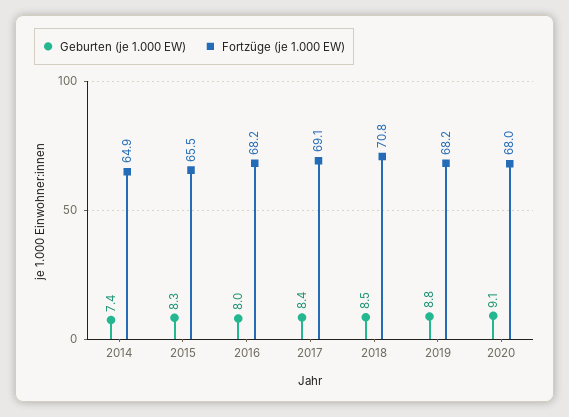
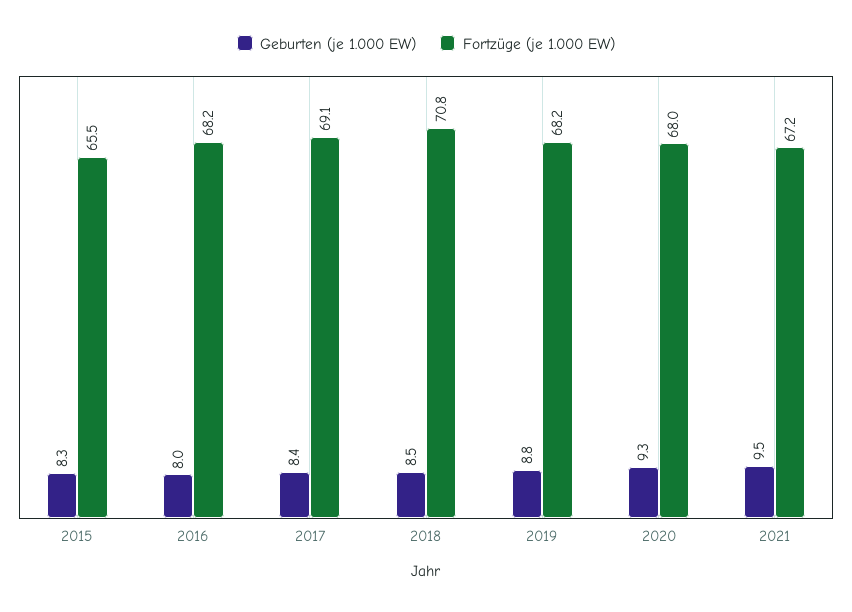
Geburten (je 1.000 EW), 2014: 7.4 -> none
Fortzüge (je 1.000 EW), 2014: 64.9 -> none
Geburten (je 1.000 EW), 2020: 9.1 -> 9.3
Geburten (je 1.000 EW), 2021: none -> 9.5
Fortzüge (je 1.000 EW), 2021: none -> 67.2

